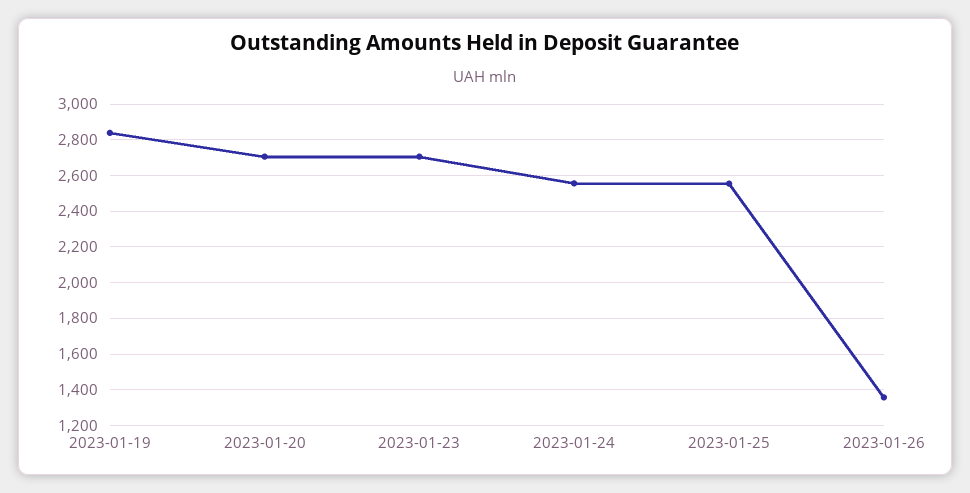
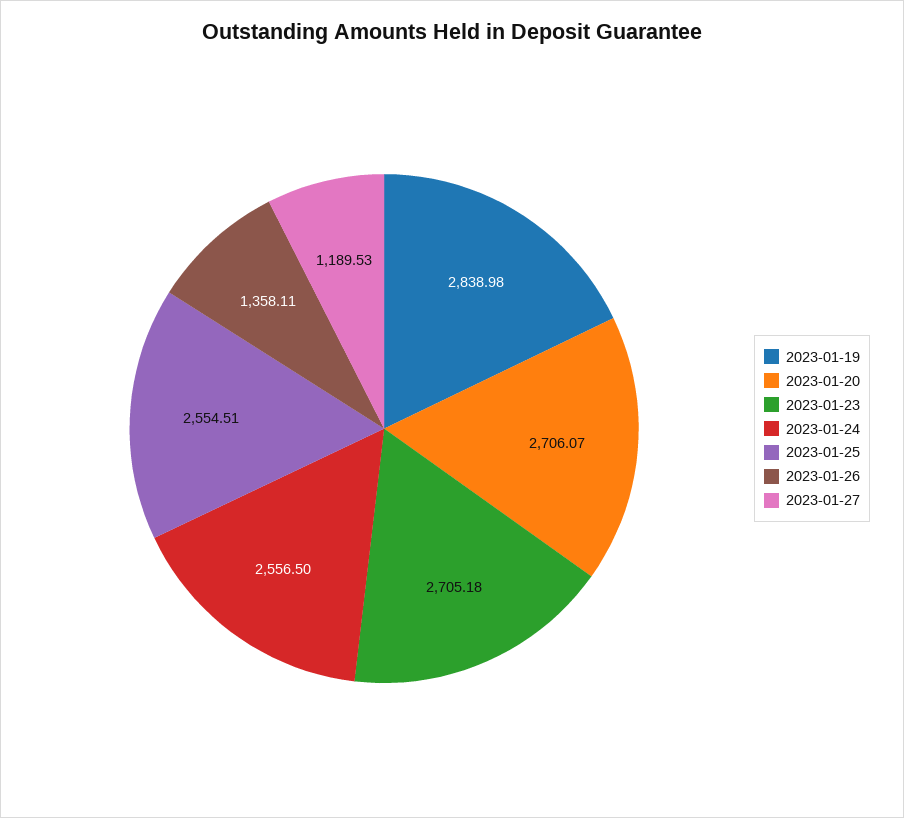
2023-01-27: none -> 1189.53

